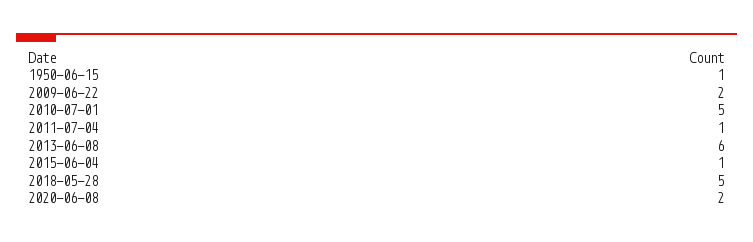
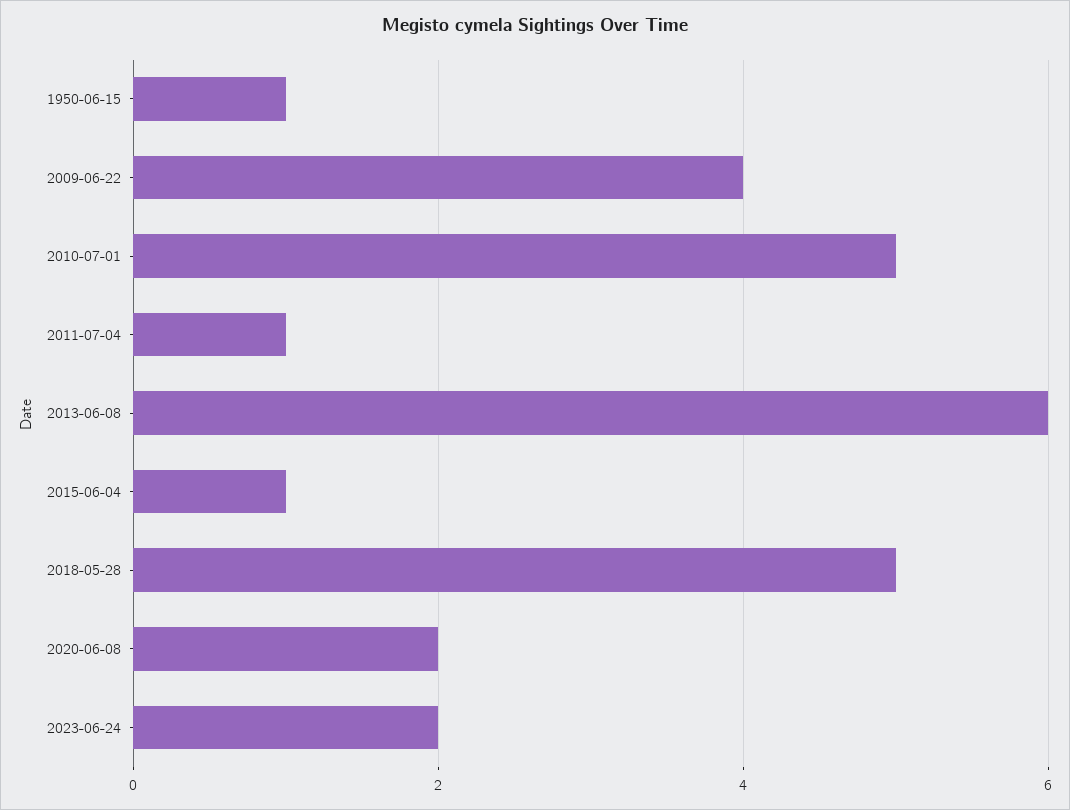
2009-06-22: 2 -> 4
2023-06-24: none -> 2

